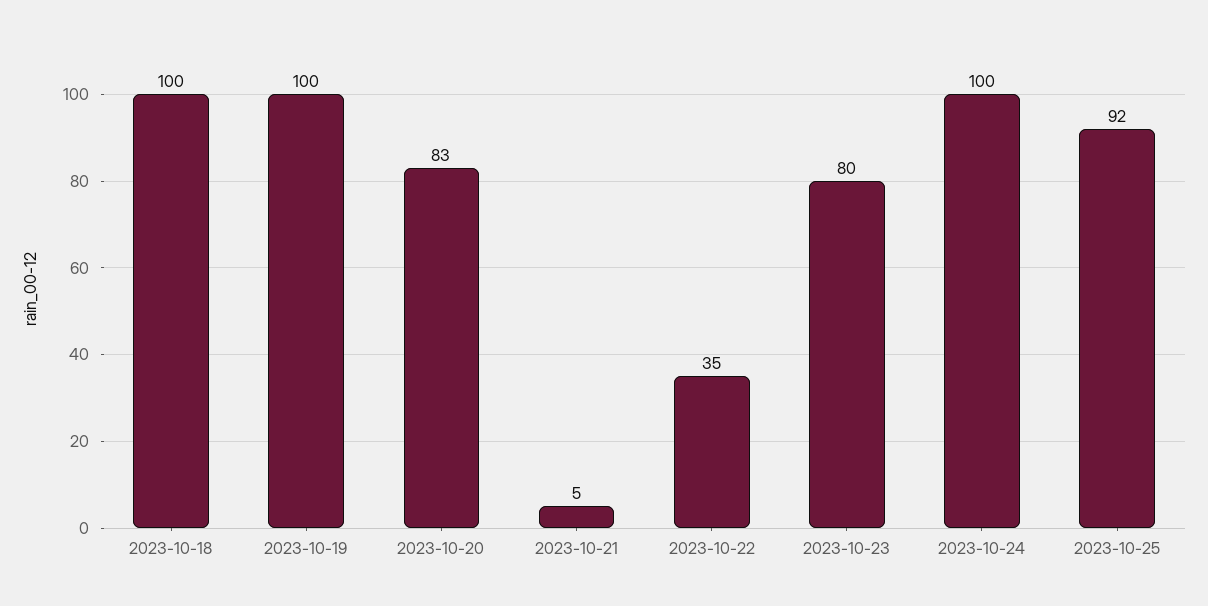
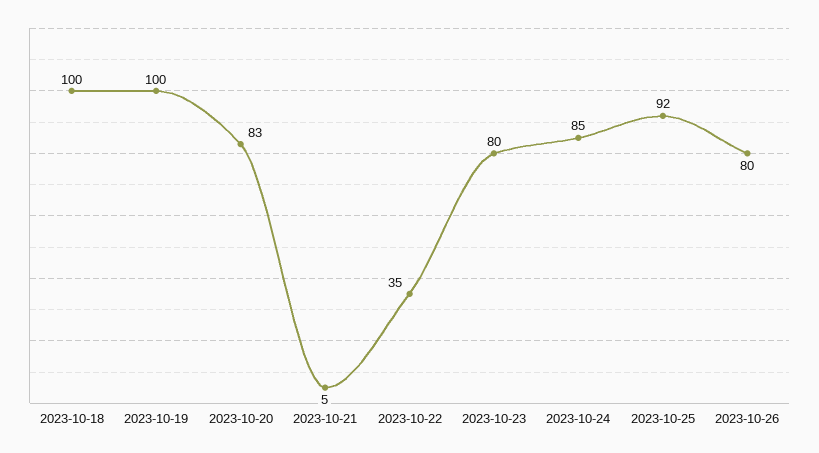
2023-10-24: 100 -> 85
2023-10-26: none -> 80

